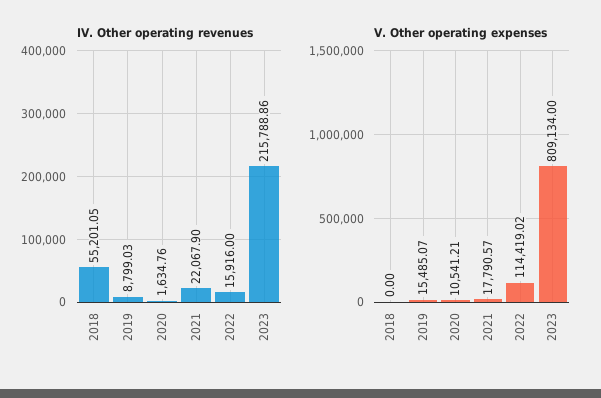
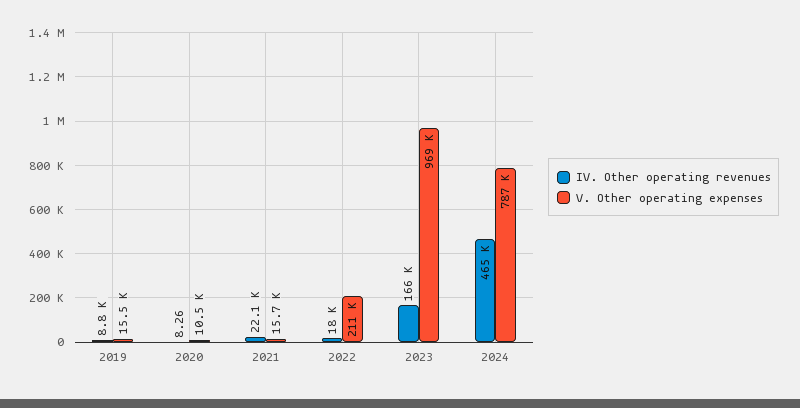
IV. Other operating revenues, 2018: 55201.05 -> none
IV. Other operating revenues, 2020: 1634.76 -> 8.26
IV. Other operating revenues, 2022: 15916 -> 18000
IV. Other operating revenues, 2023: 215788.86 -> 166000
V. Other operating expenses, 2018: 0 -> none
V. Other operating expenses, 2021: 17790.57 -> 15700
V. Other operating expenses, 2022: 114419.02 -> 211000
V. Other operating expenses, 2023: 809134 -> 969000
IV. Other operating revenues, 2024: none -> 465000
V. Other operating expenses, 2024: none -> 787000

